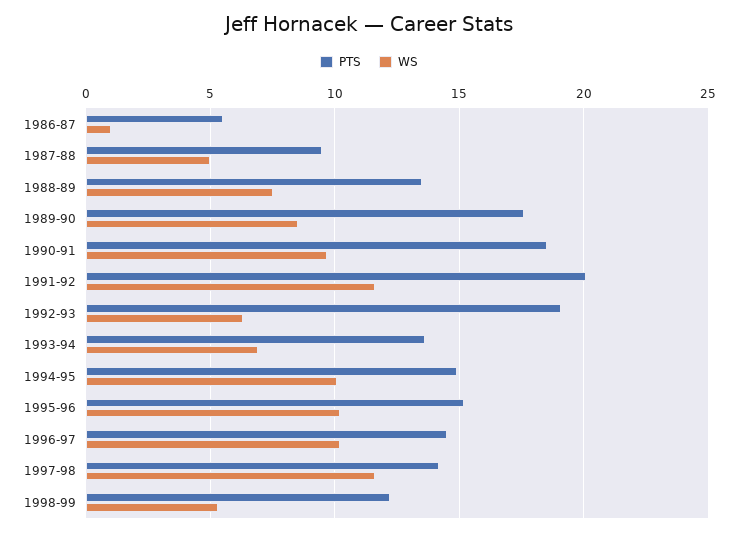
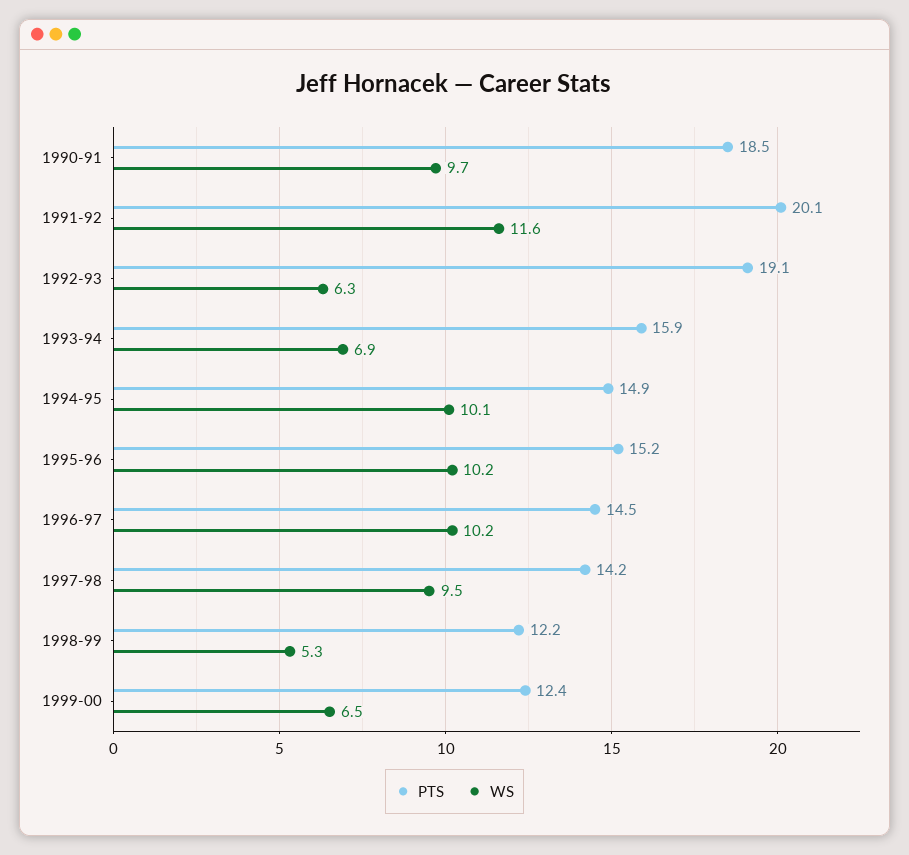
PTS, 1986-87: 5.5 -> none
WS, 1986-87: 1 -> none
PTS, 1987-88: 9.5 -> none
WS, 1987-88: 5 -> none
PTS, 1988-89: 13.5 -> none
WS, 1988-89: 7.5 -> none
PTS, 1989-90: 17.5 -> none
WS, 1989-90: 8.5 -> none
PTS, 1993-94: 13.5 -> 15.9
WS, 1997-98: 11.5 -> 9.5
PTS, 1999-00: none -> 12.4
WS, 1999-00: none -> 6.5

